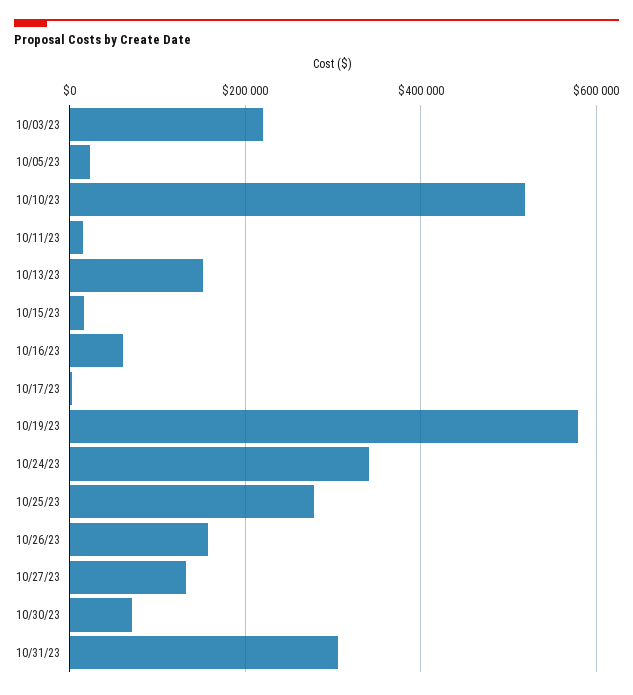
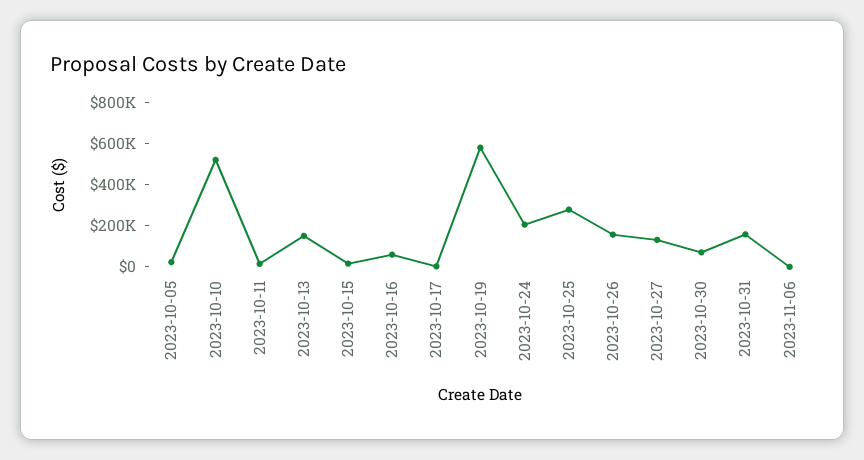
10/03/23: 220000 -> none
10/24/23: 340000 -> 200000
10/31/23: 300000 -> 150000
2023-11-06: none -> 0

